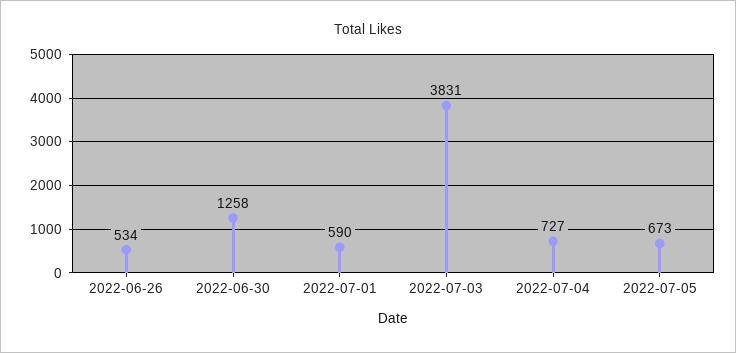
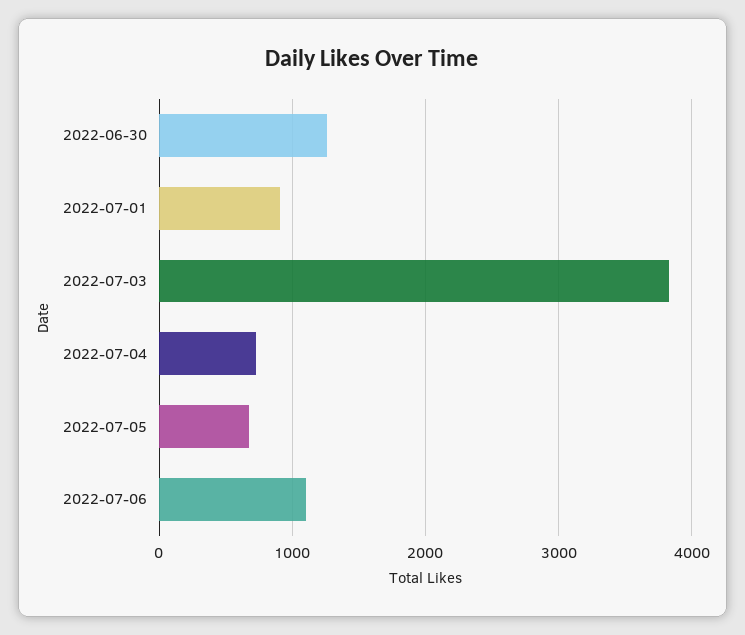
2022-06-26: 534 -> none
2022-07-01: 590 -> 900
2022-07-06: none -> 1100

